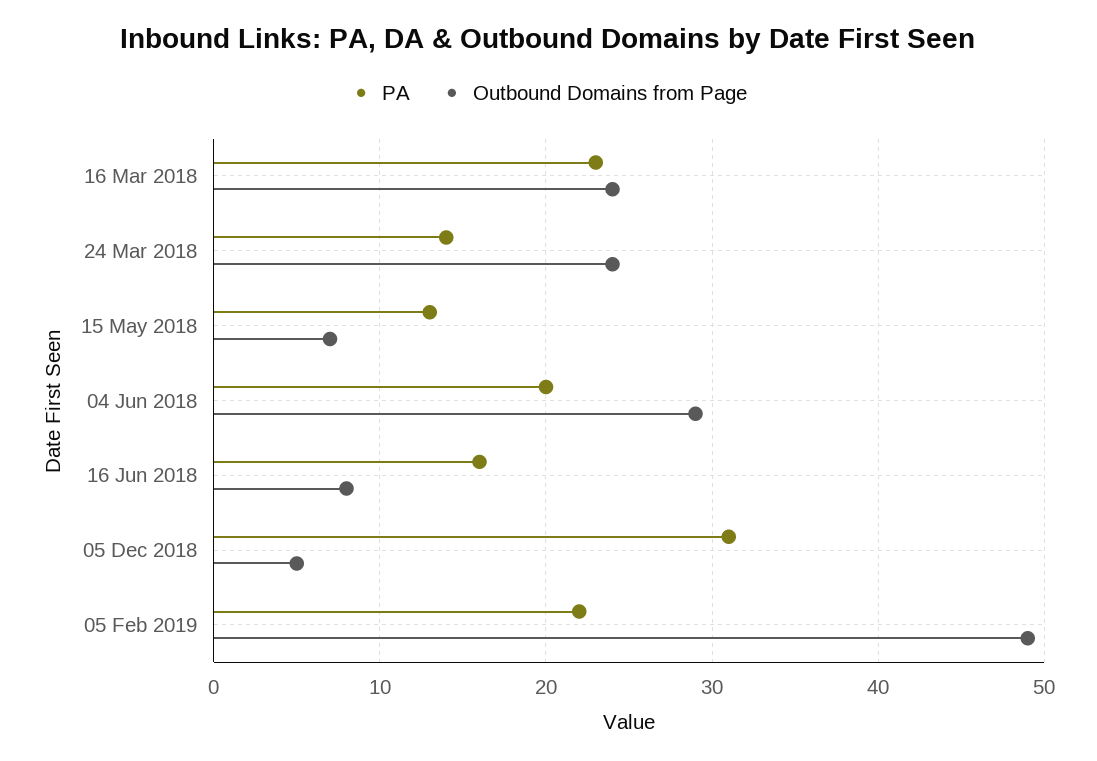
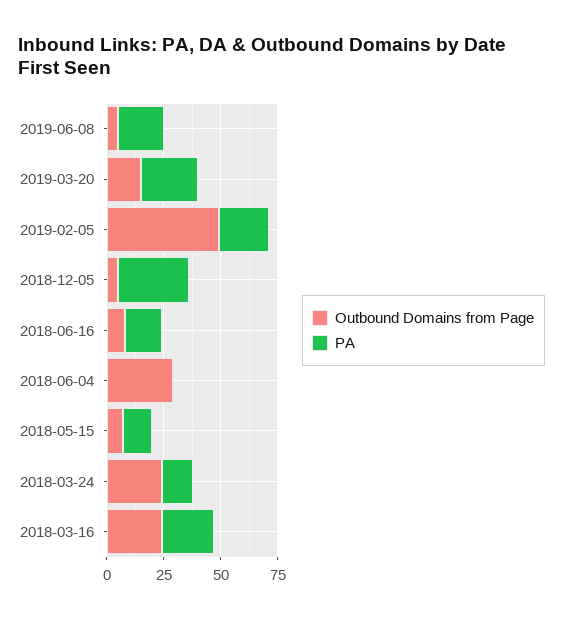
PA, 04 Jun 2018: 20 -> 0
Outbound Domains from Page, 2019-06-08: none -> 5
PA, 2019-06-08: none -> 20
Outbound Domains from Page, 2019-03-20: none -> 15
PA, 2019-03-20: none -> 25

